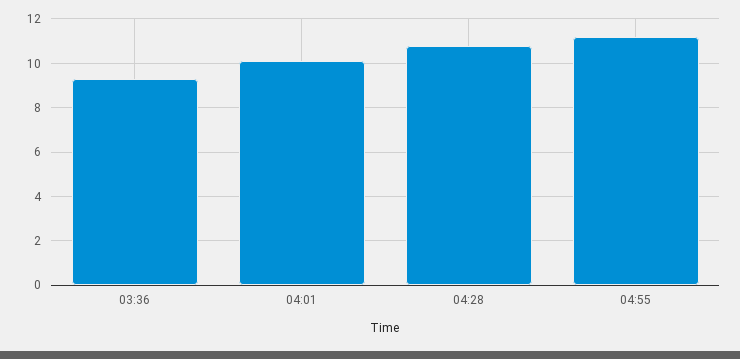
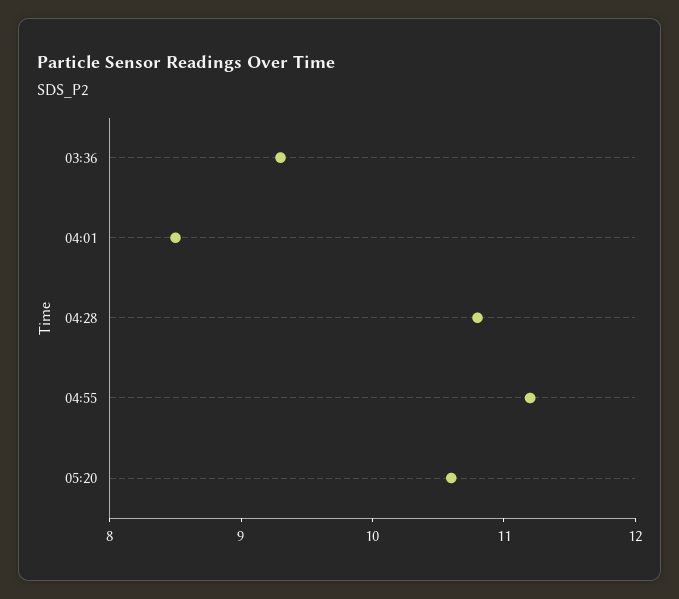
04:01: 10 -> 8.5
05:20: none -> 10.6

